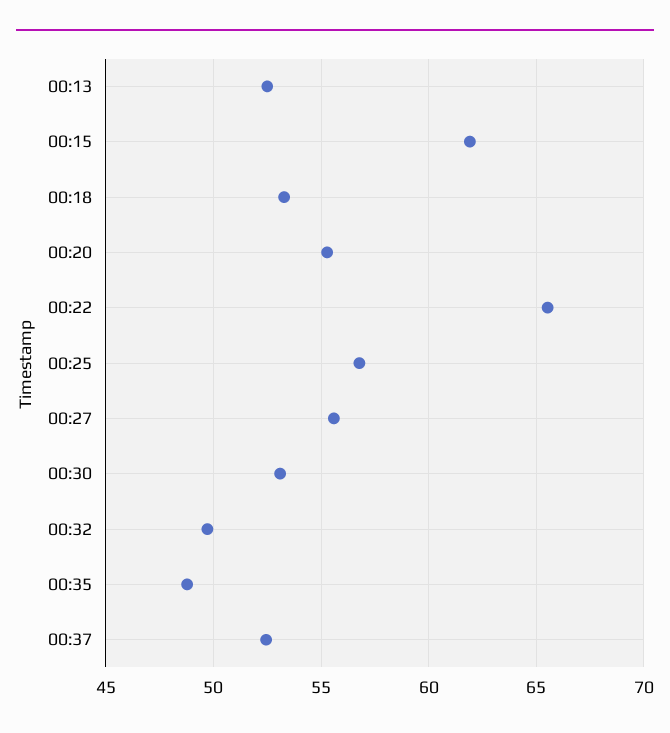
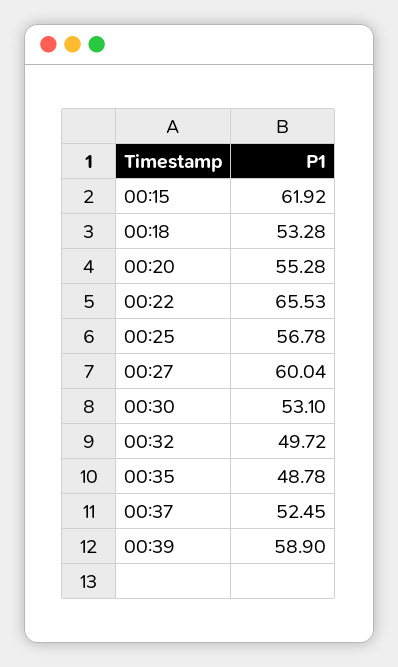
00:13: 52.5 -> none
00:27: 55.5 -> 60.04
00:39: none -> 58.9

